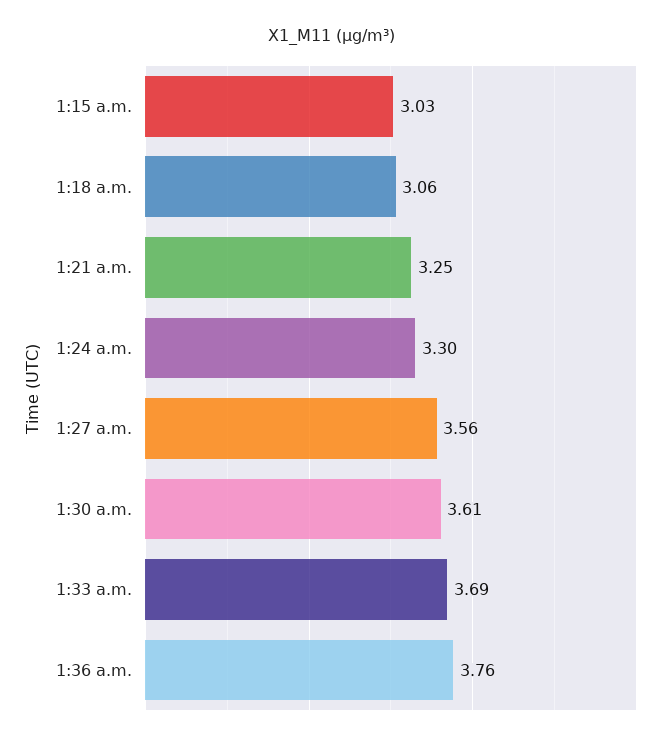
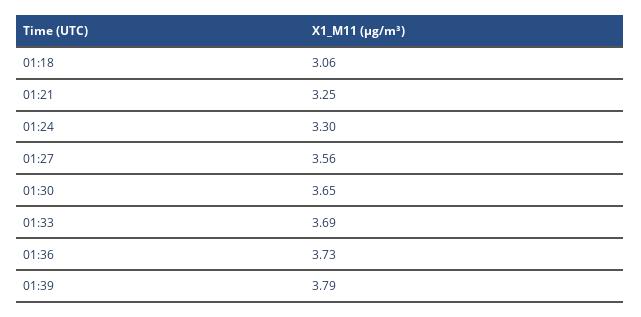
1:15 a.m.: 3.03 -> none
1:30 a.m.: 3.61 -> 3.65
1:36 a.m.: 3.76 -> 3.73
01:39: none -> 3.79

